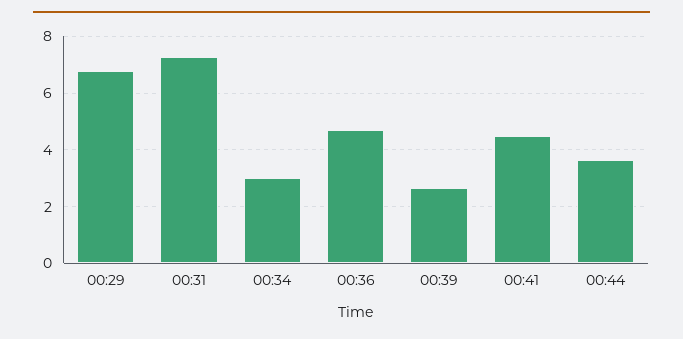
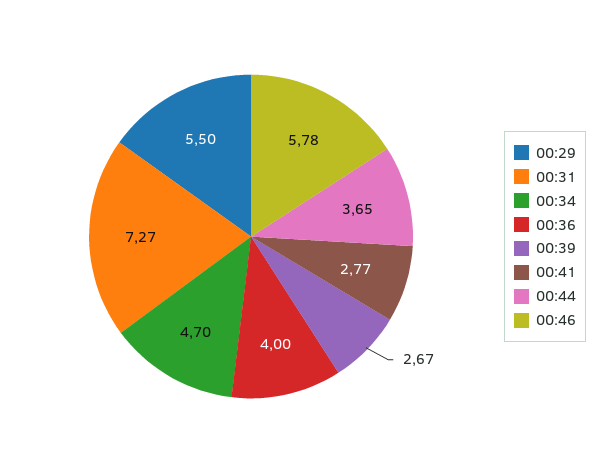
00:29: 6.75 -> 5.5
00:34: 3 -> 4.7
00:36: 4.75 -> 4
00:41: 4.5 -> 2.77
00:46: none -> 5.78

